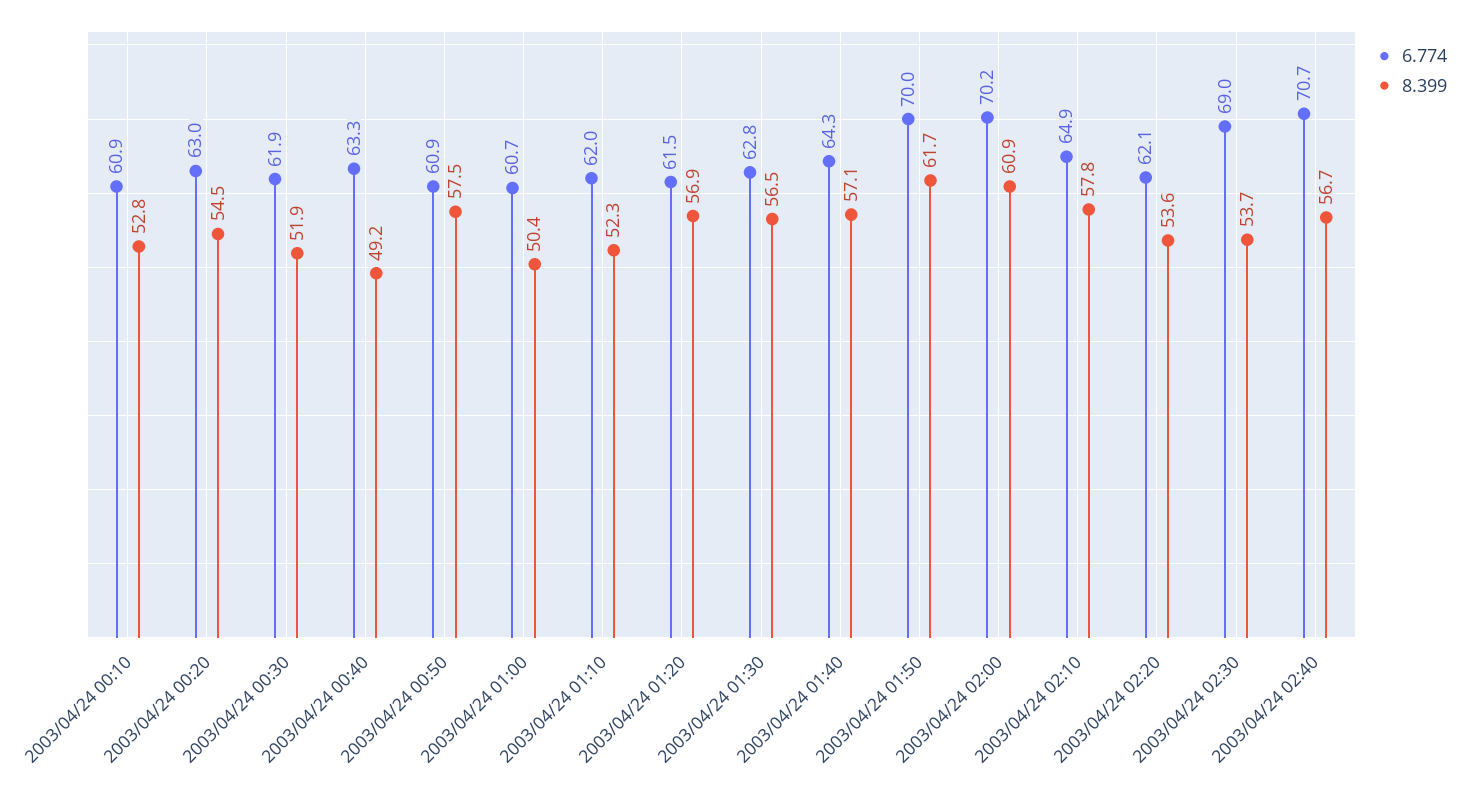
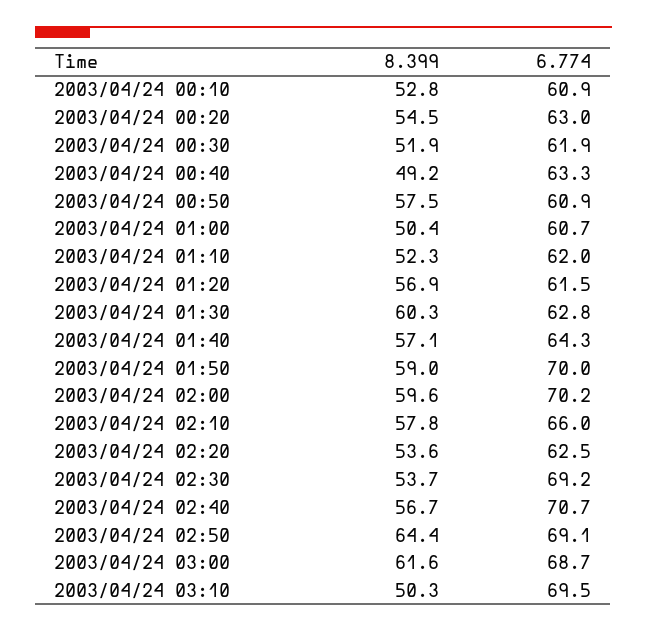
8.399, 2003/04/24 01:30: 56.5 -> 60.3
8.399, 2003/04/24 01:50: 61.7 -> 59
8.399, 2003/04/24 02:00: 60.9 -> 59.6
6.774, 2003/04/24 02:10: 64.9 -> 66
6.774, 2003/04/24 02:20: 62.1 -> 62.5
6.774, 2003/04/24 02:30: 69 -> 69.2
8.399, 2003/04/24 02:50: none -> 64.4
6.774, 2003/04/24 02:50: none -> 69.1
8.399, 2003/04/24 03:00: none -> 61.6
6.774, 2003/04/24 03:00: none -> 68.7
8.399, 2003/04/24 03:10: none -> 50.3
6.774, 2003/04/24 03:10: none -> 69.5

